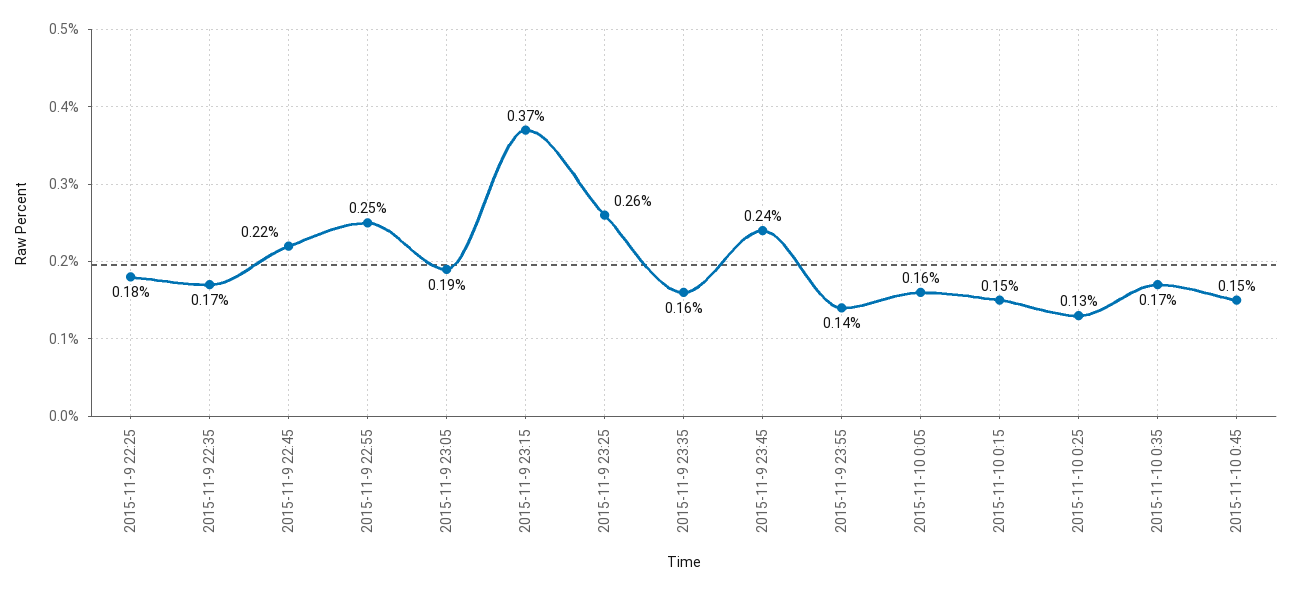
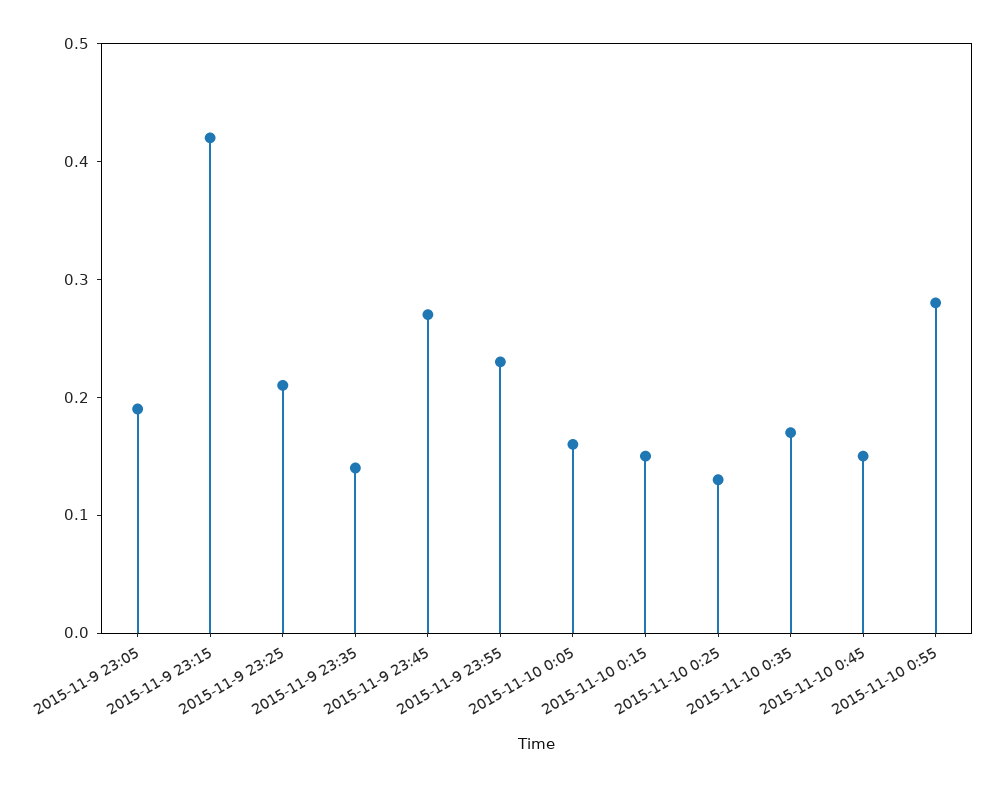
2015-11-9 22:25: 0.18 -> none
2015-11-9 22:35: 0.17 -> none
2015-11-9 22:45: 0.22 -> none
2015-11-9 22:55: 0.25 -> none
2015-11-9 23:15: 0.37 -> 0.42
2015-11-9 23:25: 0.26 -> 0.21
2015-11-9 23:35: 0.16 -> 0.14
2015-11-9 23:45: 0.24 -> 0.27
2015-11-9 23:55: 0.14 -> 0.23
2015-11-10 0:55: none -> 0.28

